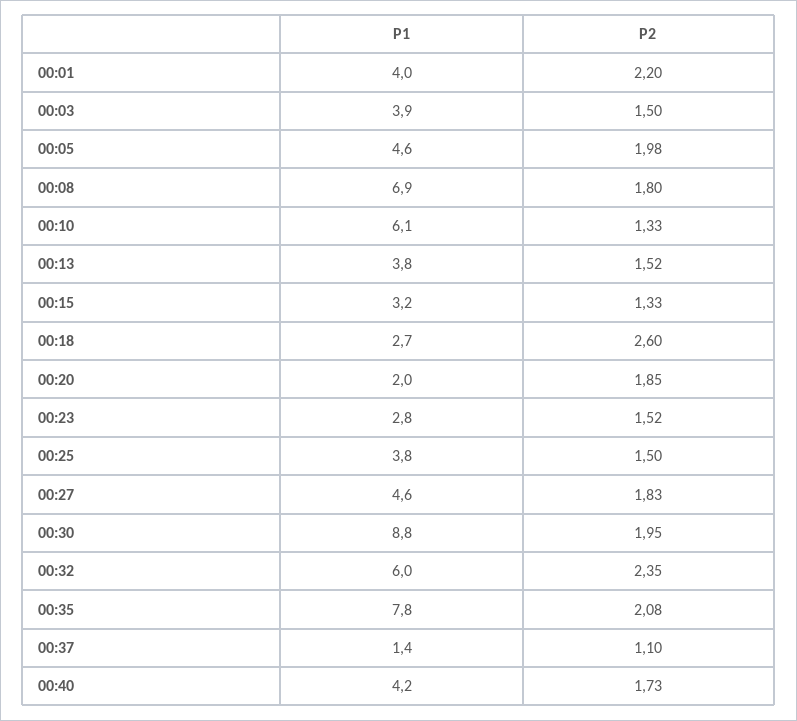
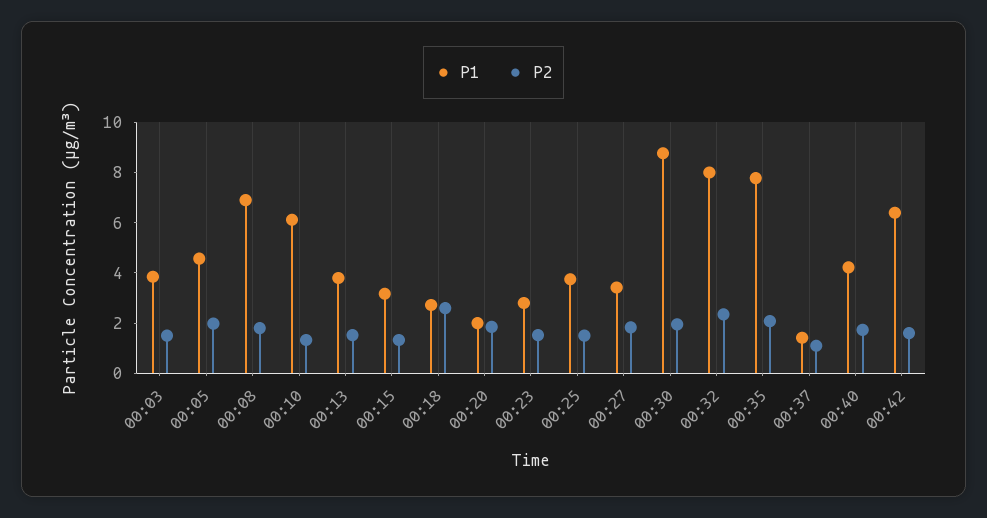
P1, 00:01: 4 -> none
P2, 00:01: 2.2 -> none
P1, 00:27: 4.6 -> 3.5
P1, 00:32: 6 -> 8
P1, 00:42: none -> 6.5
P2, 00:42: none -> 1.5

